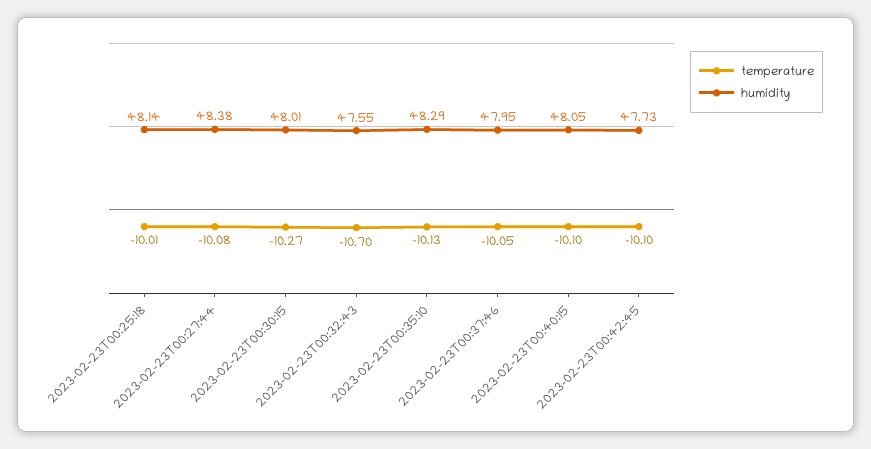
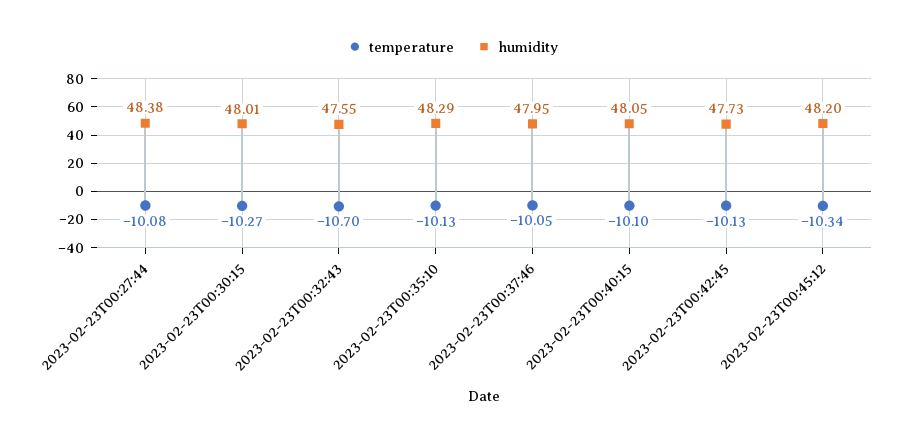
temperature, 2023-02-23T00:25:18: -10.01 -> none
humidity, 2023-02-23T00:25:18: 48.14 -> none
temperature, 2023-02-23T00:42:45: -10.1 -> -10.13
temperature, 2023-02-23T00:45:12: none -> -10.34
humidity, 2023-02-23T00:45:12: none -> 48.2

